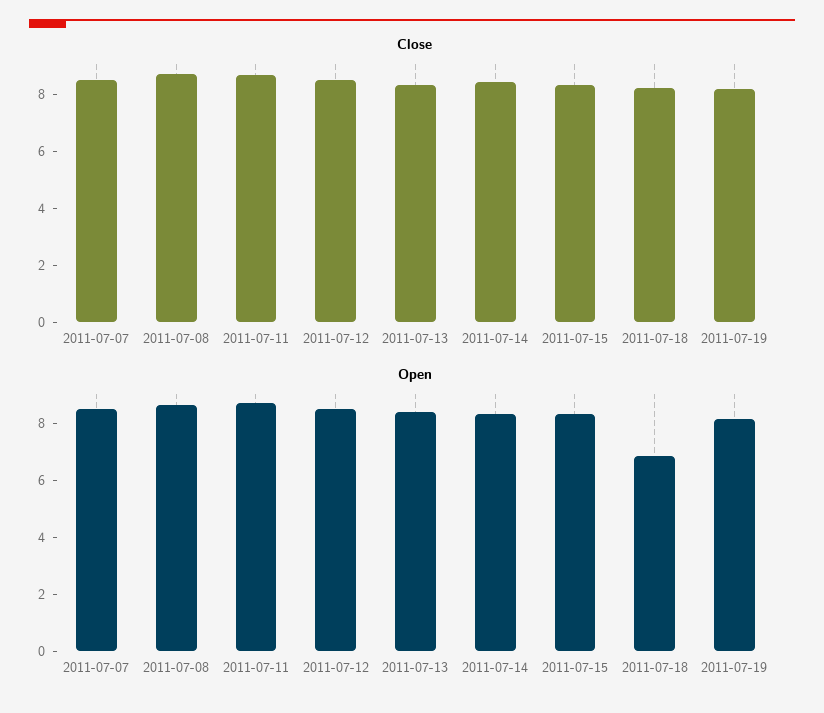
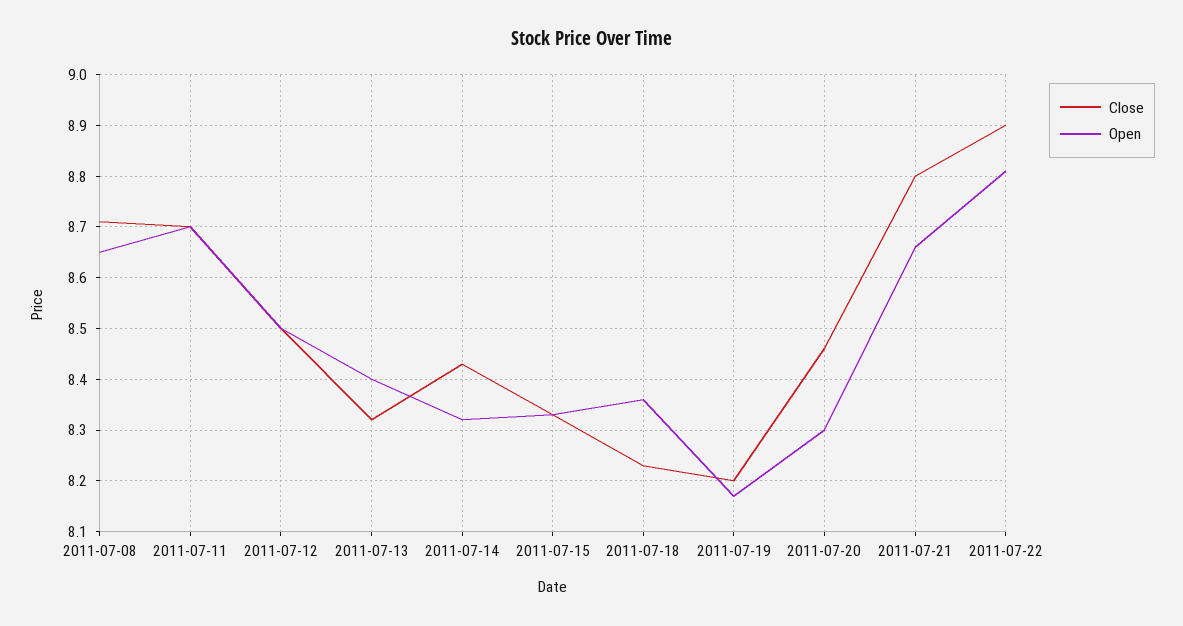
Close, 2011-07-07: 8.5 -> none
Open, 2011-07-07: 8.5 -> none
Open, 2011-07-18: 7 -> 8.35
Close, 2011-07-20: none -> 8.45
Open, 2011-07-20: none -> 8.3
Close, 2011-07-21: none -> 8.8
Open, 2011-07-21: none -> 8.65
Close, 2011-07-22: none -> 8.9
Open, 2011-07-22: none -> 8.8

